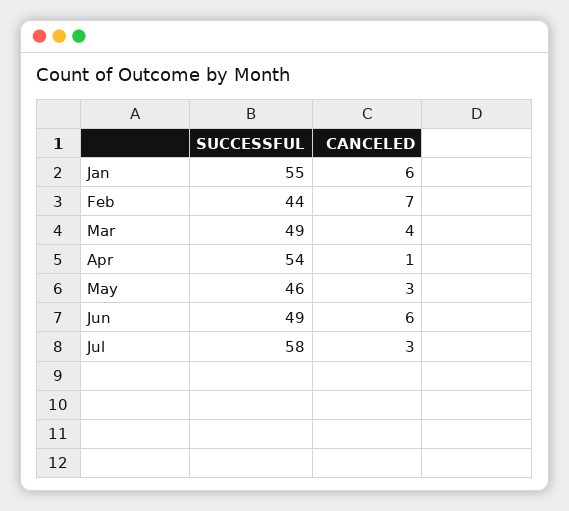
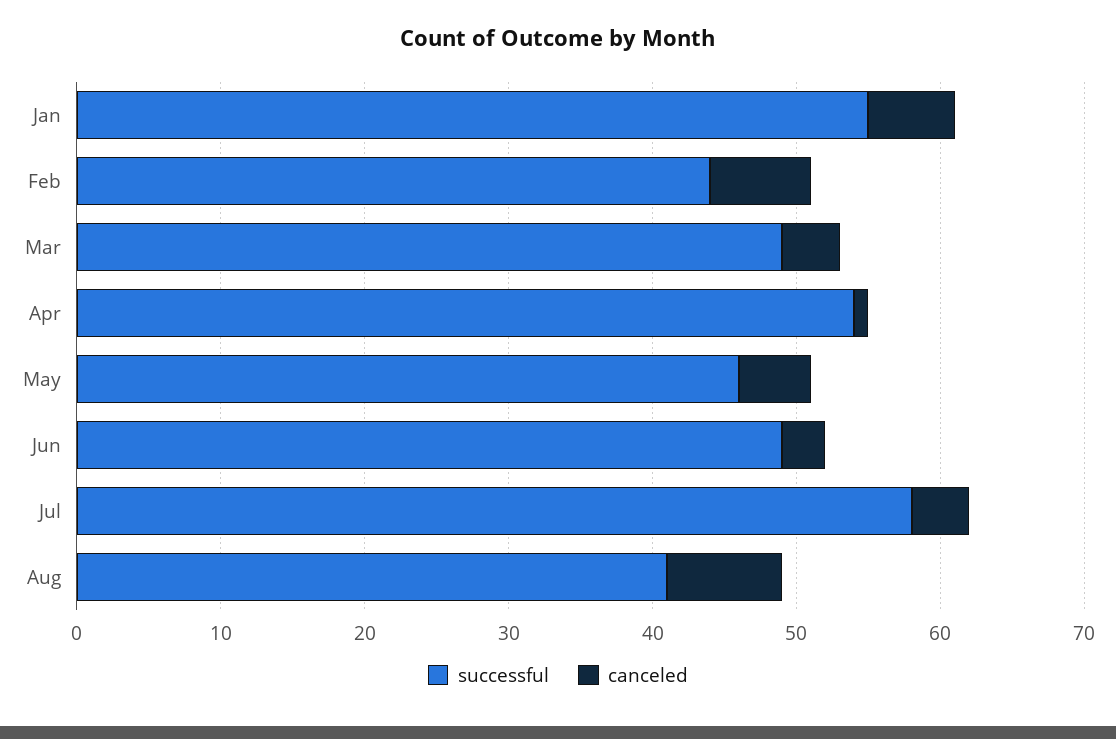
CANCELED, May: 3 -> 5
CANCELED, Jun: 6 -> 3
CANCELED, Jul: 3 -> 4
SUCCESSFUL, Aug: none -> 41
CANCELED, Aug: none -> 8

